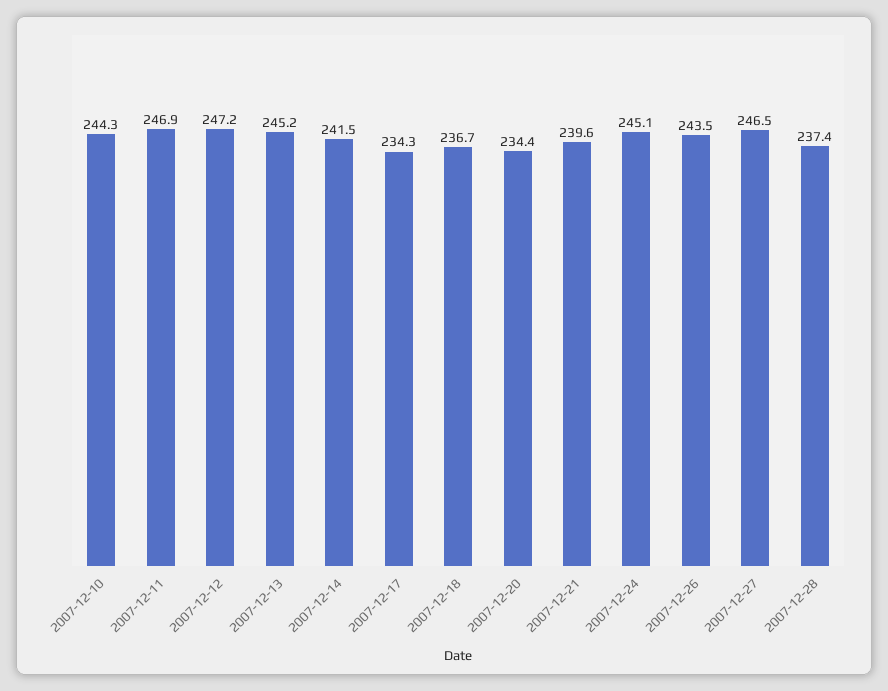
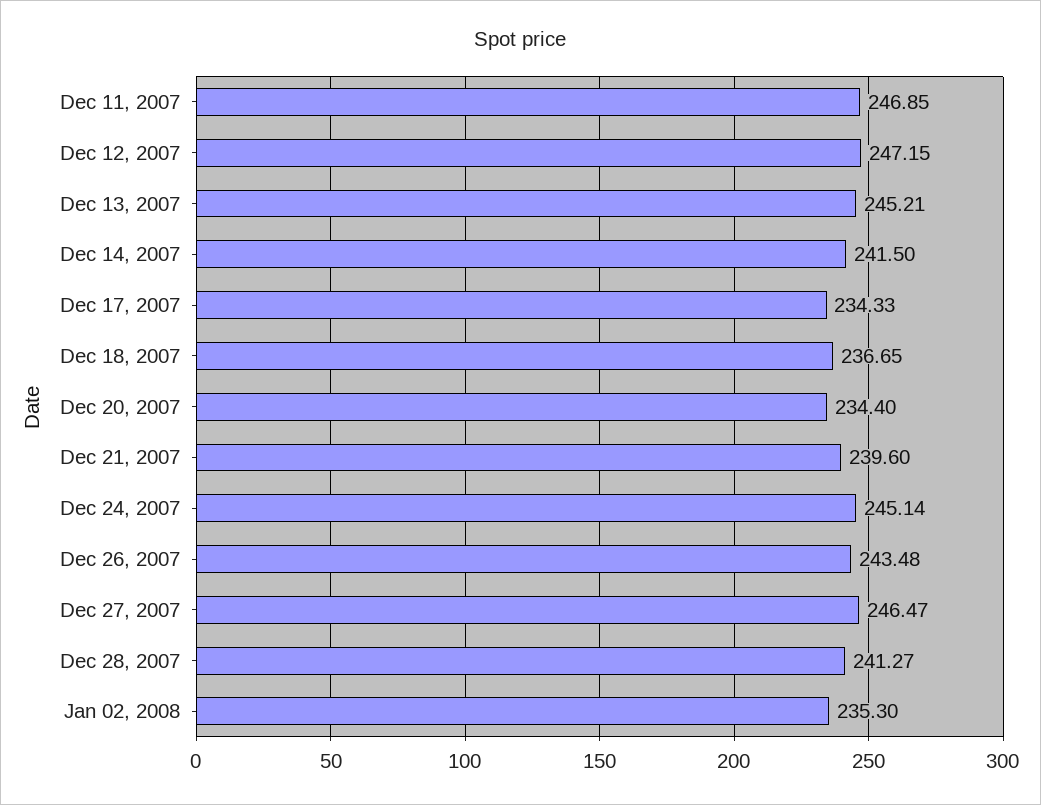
2007-12-10: 244.3 -> none
2007-12-28: 237.4 -> 241.27
Jan 02, 2008: none -> 235.3

